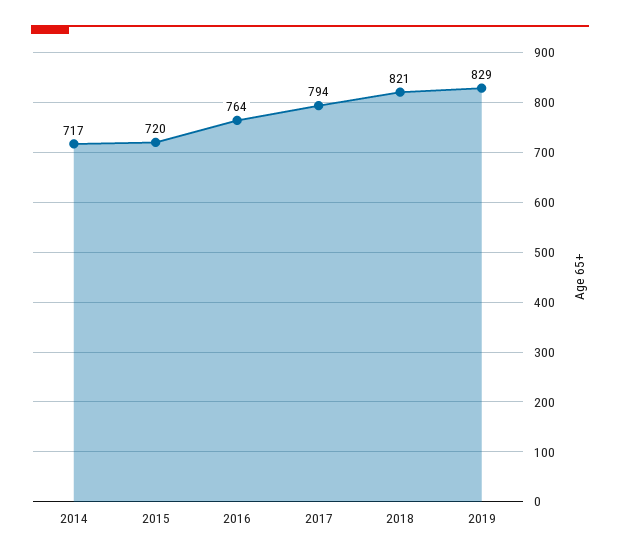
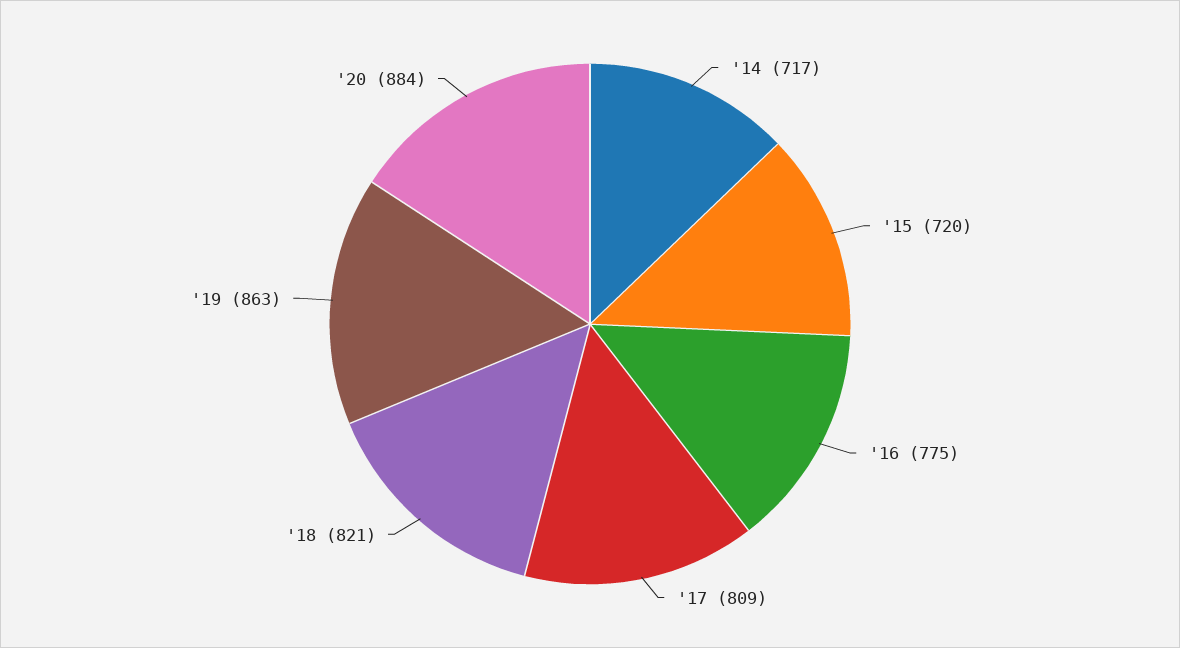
2016: 764 -> 775
2017: 794 -> 809
2019: 829 -> 863
'20: none -> 884

